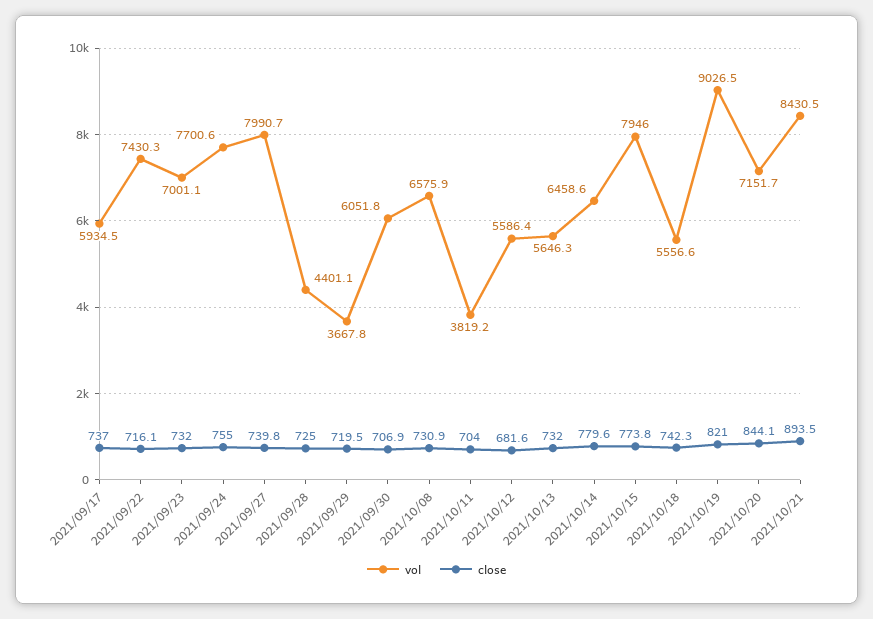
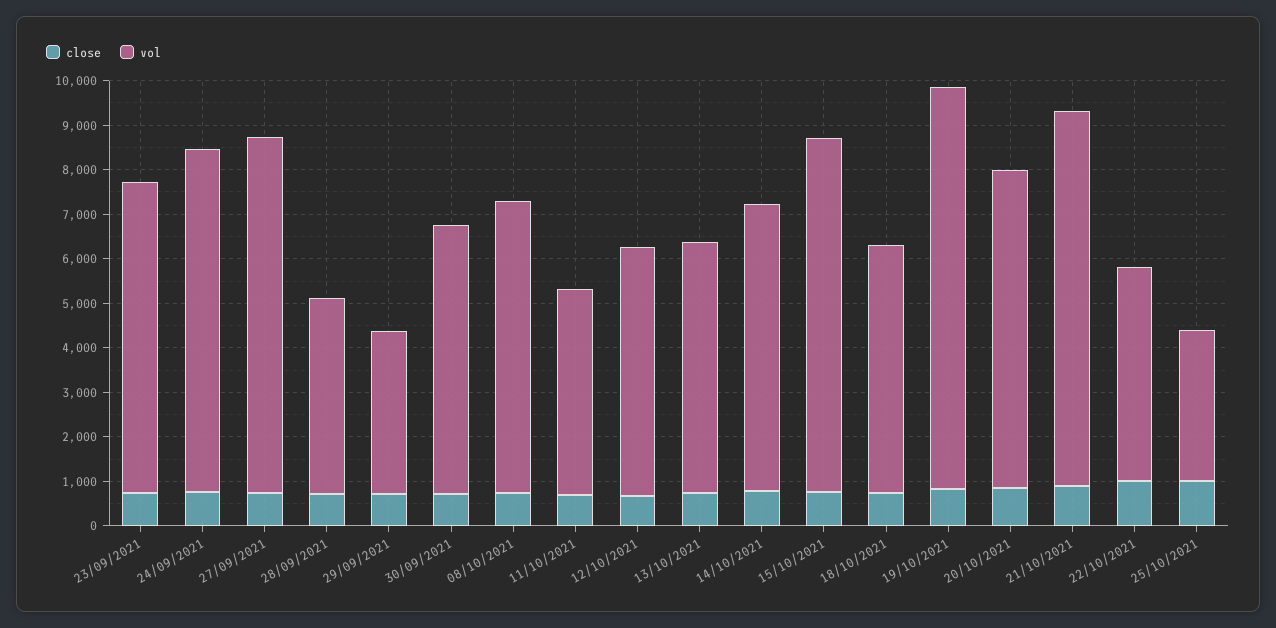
vol, 2021/09/17: 5934.5 -> none
close, 2021/09/17: 737 -> none
vol, 2021/09/22: 7430.3 -> none
close, 2021/09/22: 716.1 -> none
vol, 2021/10/11: 3819.2 -> 4600
close, 22/10/2021: none -> 1000
vol, 22/10/2021: none -> 4800
close, 25/10/2021: none -> 1000
vol, 25/10/2021: none -> 3400

